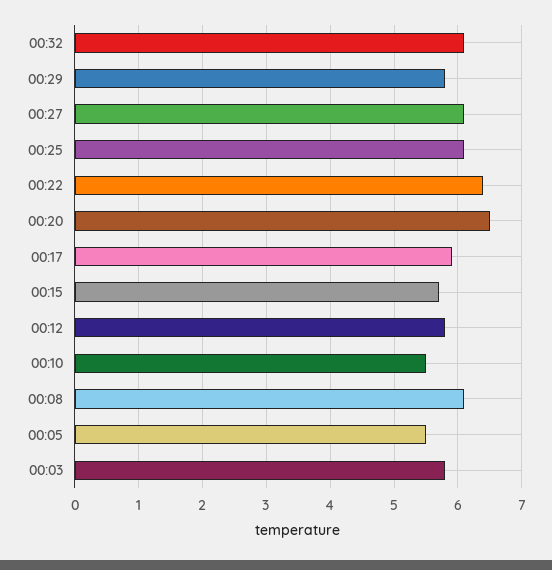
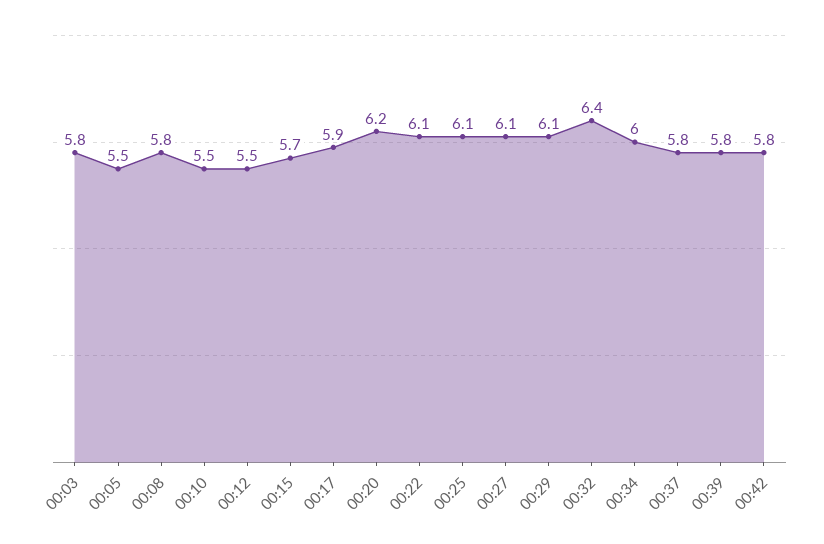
00:32: 6.1 -> 6.4
00:29: 5.8 -> 6.1
00:22: 6.4 -> 6.1
00:20: 6.5 -> 6.2
00:12: 5.8 -> 5.5
00:08: 6.1 -> 5.8
00:34: none -> 6
00:37: none -> 5.8
00:39: none -> 5.8
00:42: none -> 5.8

